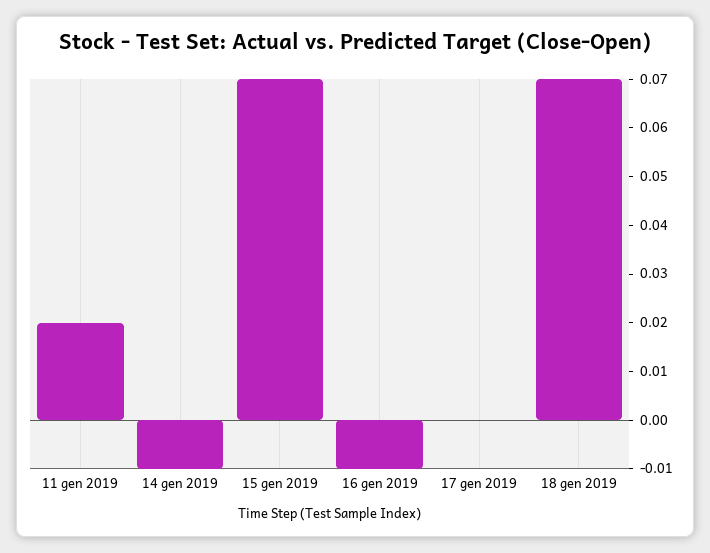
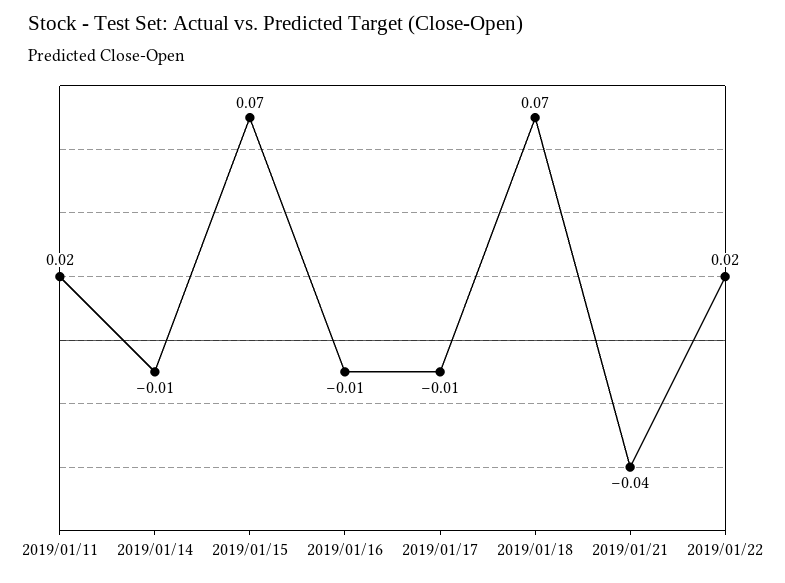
17 gen 2019: 0 -> -0.01
2019/01/21: none -> -0.04
2019/01/22: none -> 0.02

